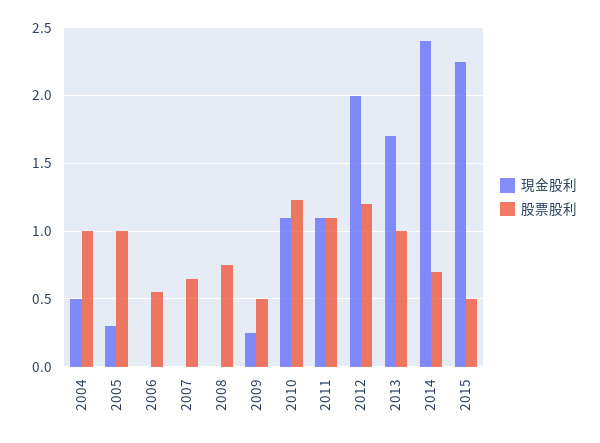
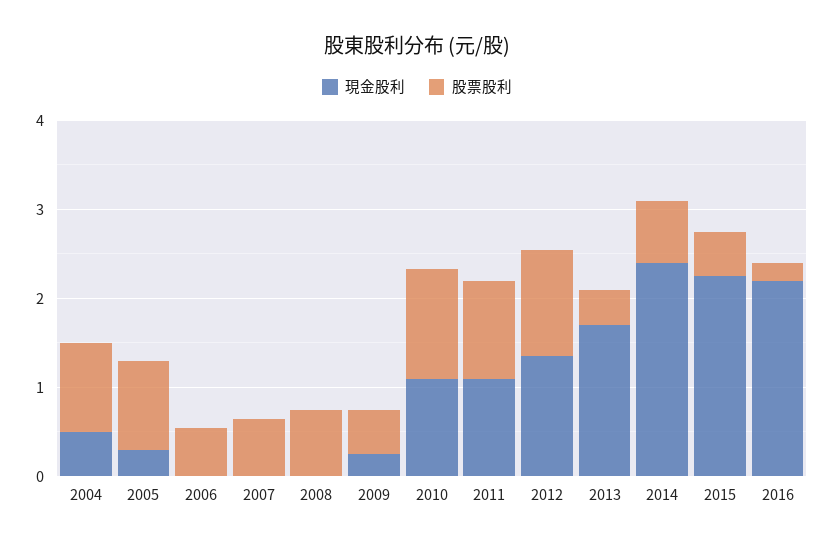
現金股利, 2012: 2 -> 1.4
股票股利, 2013: 1 -> 0.4
現金股利, 2016: none -> 2.2
股票股利, 2016: none -> 0.2

